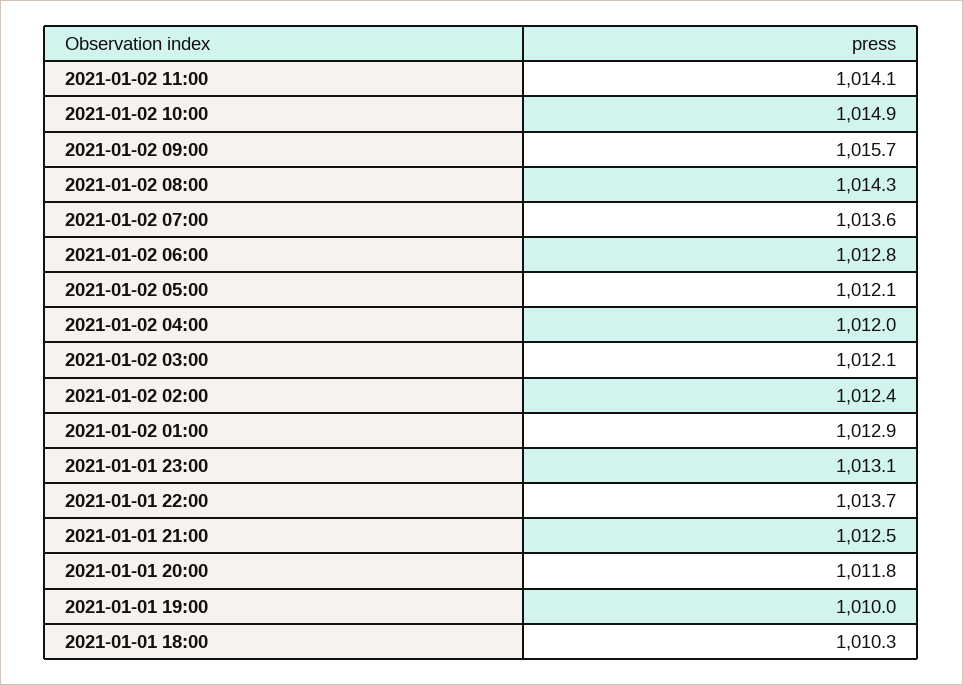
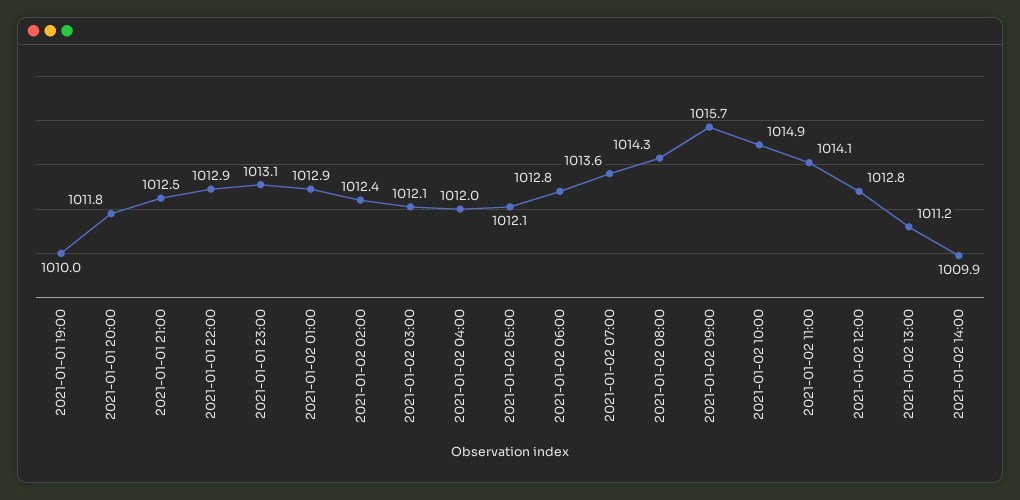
2021-01-01 22:00: 1013.7 -> 1012.9
2021-01-01 18:00: 1010.3 -> none
2021-01-02 12:00: none -> 1012.8
2021-01-02 13:00: none -> 1011.2
2021-01-02 14:00: none -> 1009.9

